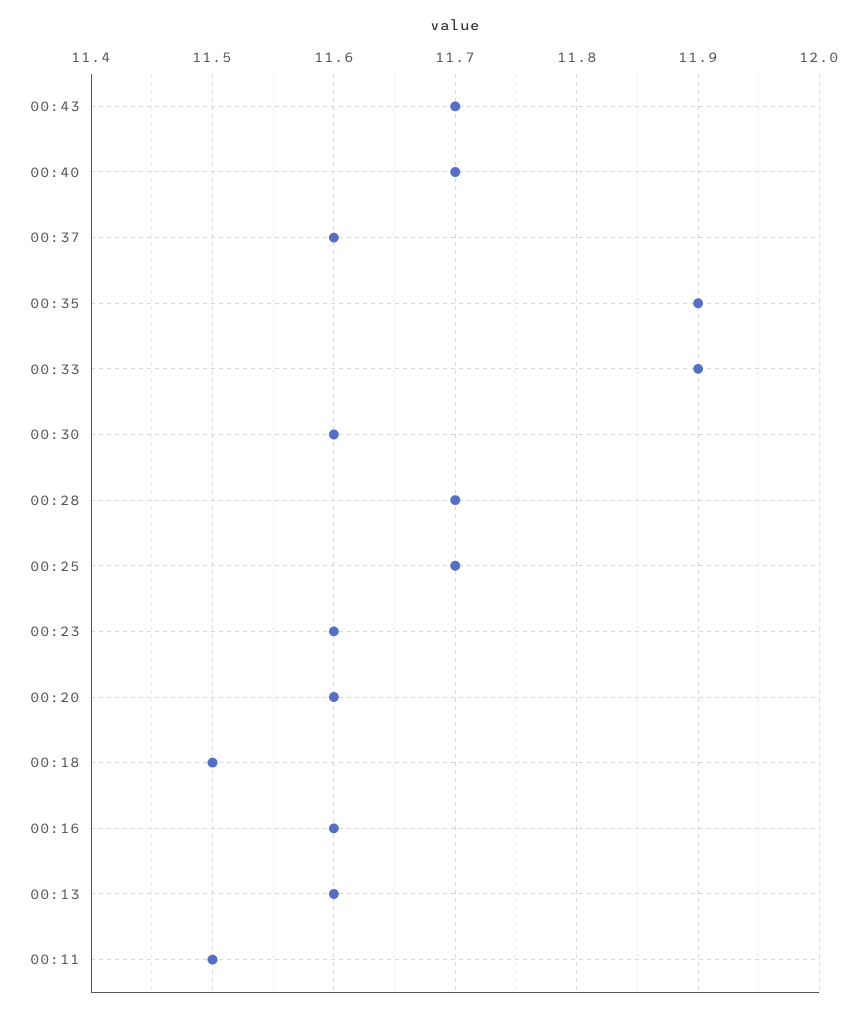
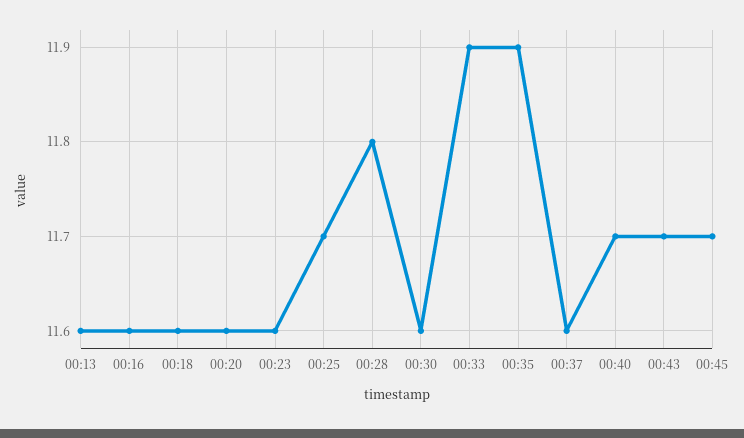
00:28: 11.7 -> 11.8
00:18: 11.5 -> 11.6
00:11: 11.5 -> none
00:45: none -> 11.7

